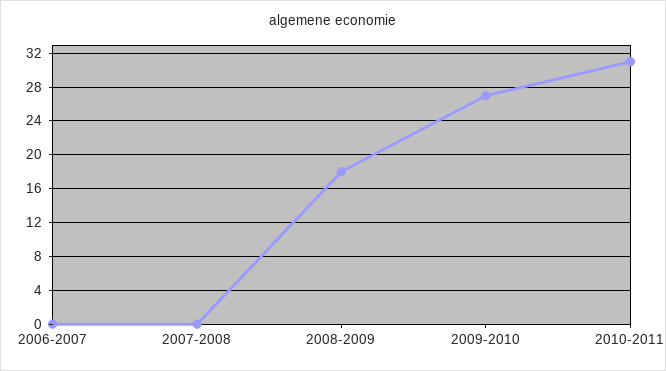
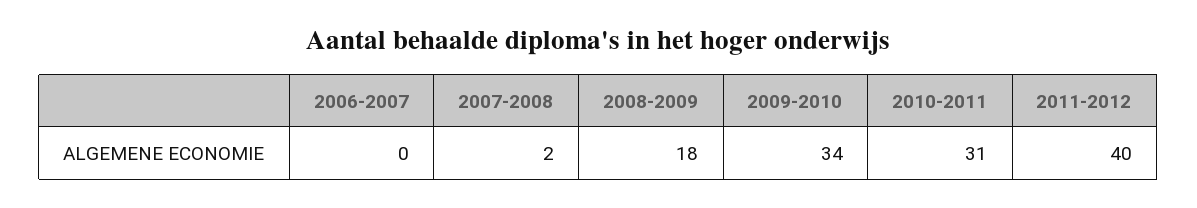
2007-2008: 0 -> 2
2009-2010: 27 -> 34
2011-2012: none -> 40

